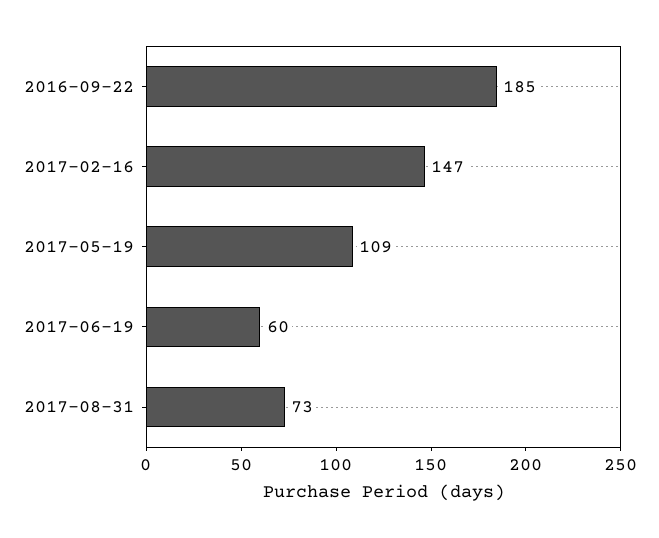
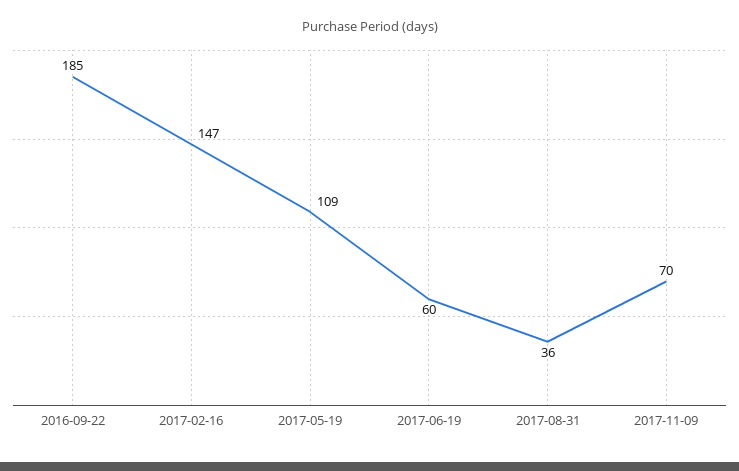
2017-08-31: 73 -> 36
2017-11-09: none -> 70

